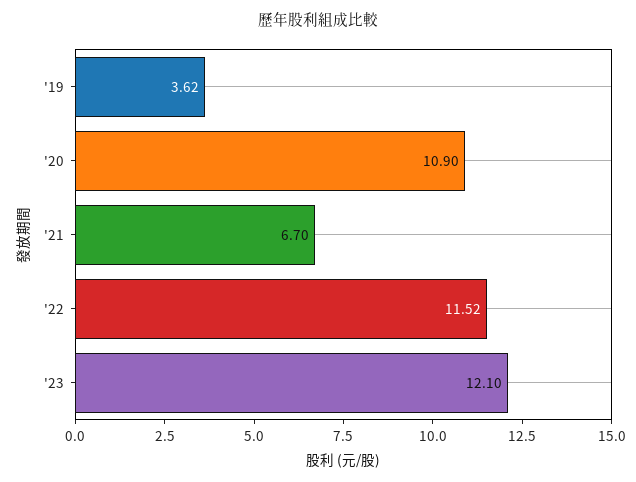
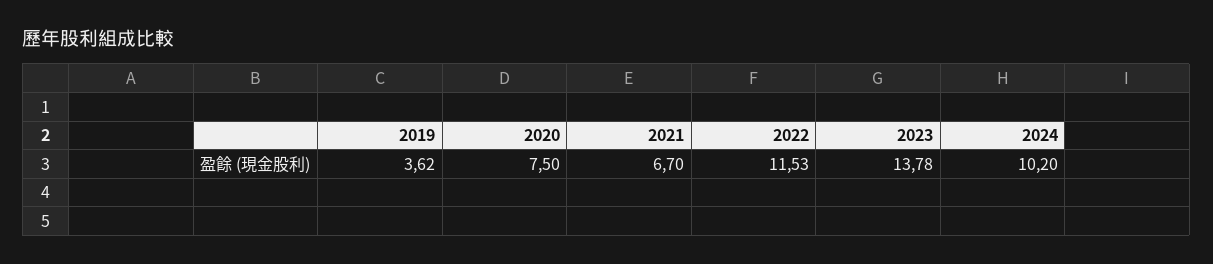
'20: 10.9 -> 7.5
'22: 11.52 -> 11.53
'23: 12.1 -> 13.78
2024: none -> 10.2

